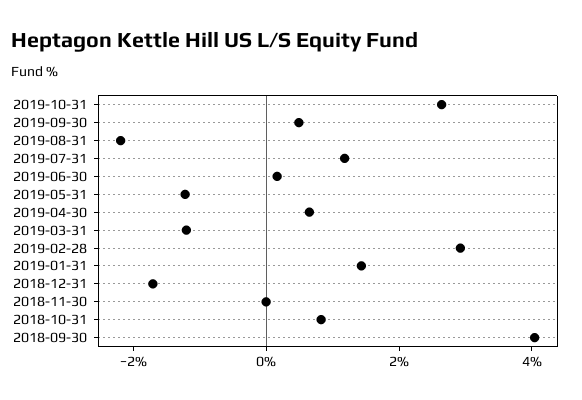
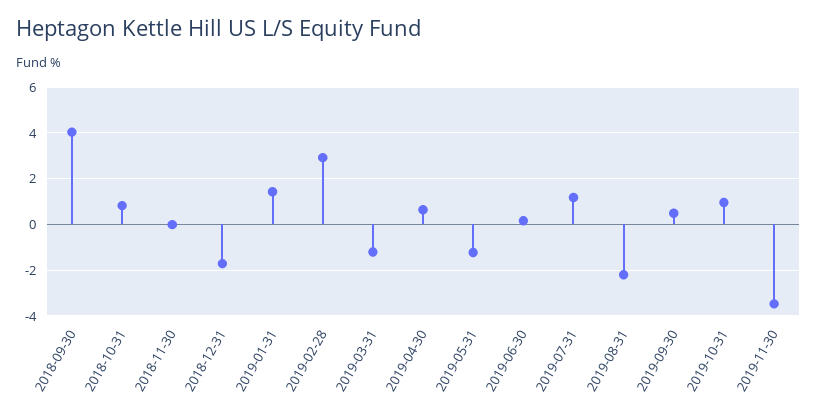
2019-10-31: 2.5 -> 1
2019-11-30: none -> -3.5

